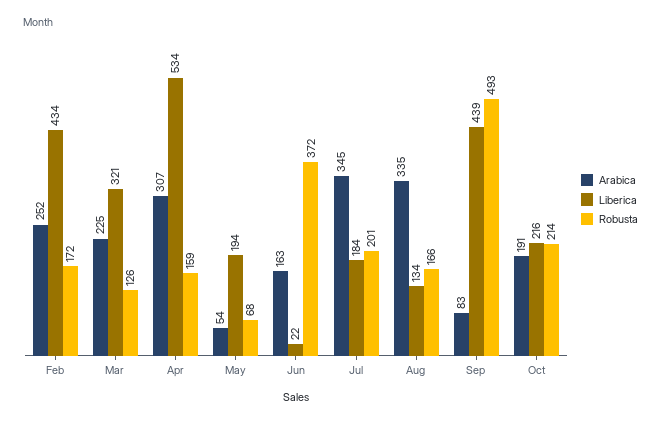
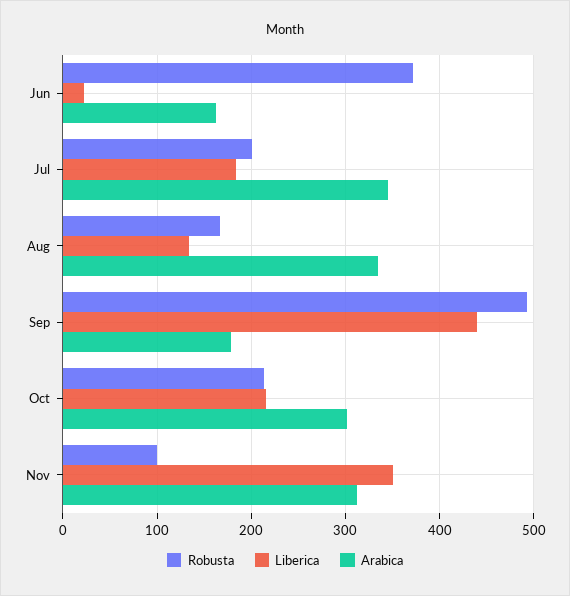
Arabica, Feb: 252 -> none
Liberica, Feb: 434 -> none
Robusta, Feb: 172 -> none
Arabica, Mar: 225 -> none
Liberica, Mar: 321 -> none
Robusta, Mar: 126 -> none
Arabica, Apr: 307 -> none
Liberica, Apr: 534 -> none
Robusta, Apr: 159 -> none
Arabica, May: 54 -> none
Liberica, May: 194 -> none
Robusta, May: 68 -> none
Arabica, Sep: 83 -> 180
Arabica, Oct: 191 -> 300
Robusta, Nov: none -> 100
Liberica, Nov: none -> 350
Arabica, Nov: none -> 310

